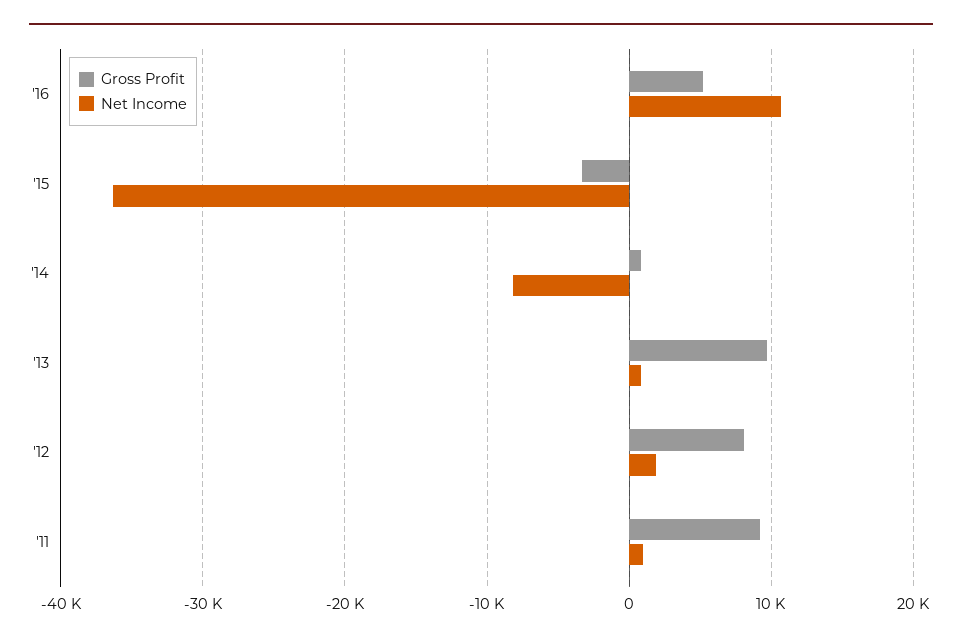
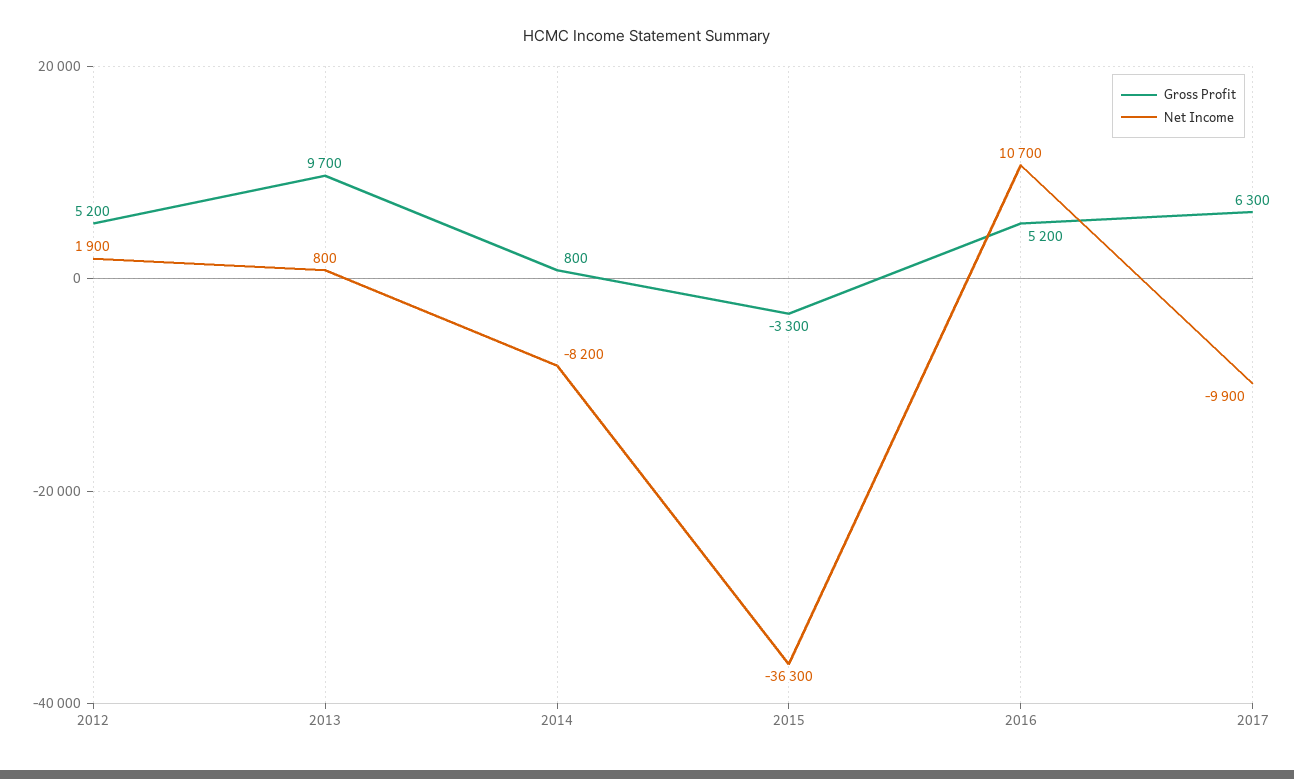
Gross Profit, '12: 8000 -> 5200
Gross Profit, '11: 9000 -> none
Net Income, '11: 1000 -> none
Gross Profit, 2017: none -> 6300
Net Income, 2017: none -> -9900

